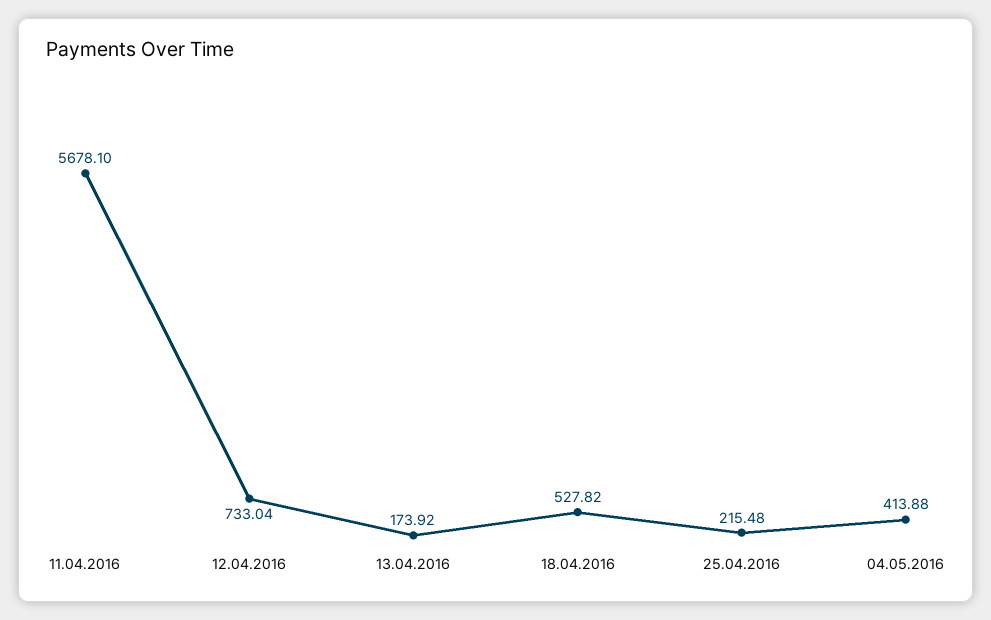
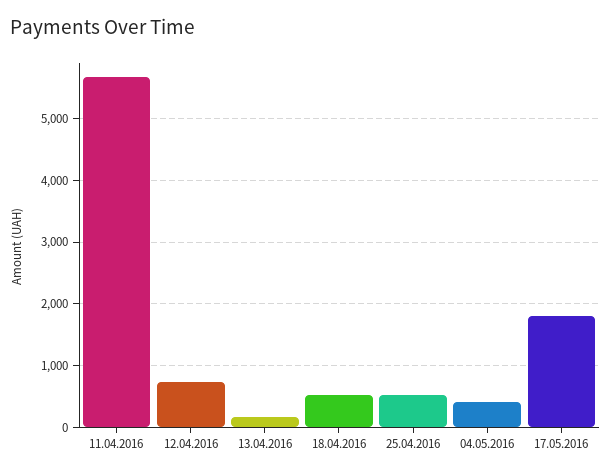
25.04.2016: 215.48 -> 500
17.05.2016: none -> 1800

